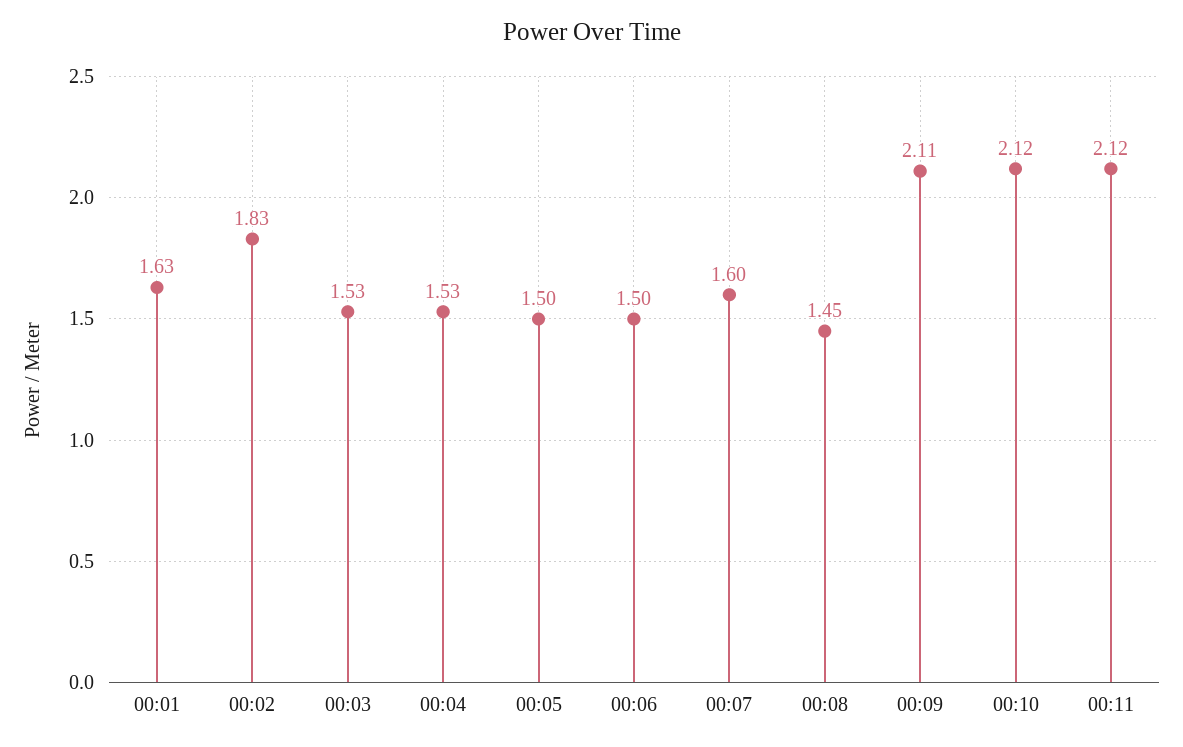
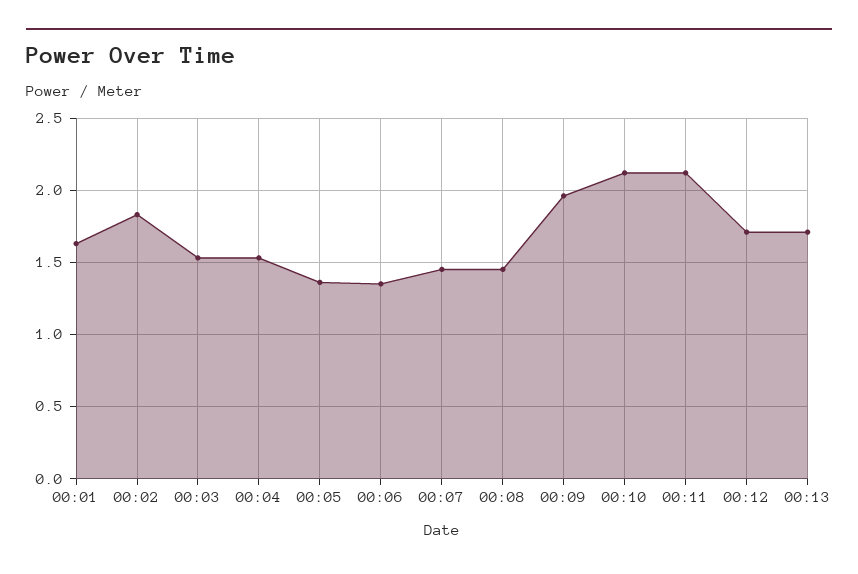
00:05: 1.5 -> 1.35
00:06: 1.5 -> 1.35
00:07: 1.6 -> 1.45
00:09: 2.11 -> 1.95
00:12: none -> 1.7
00:13: none -> 1.7

